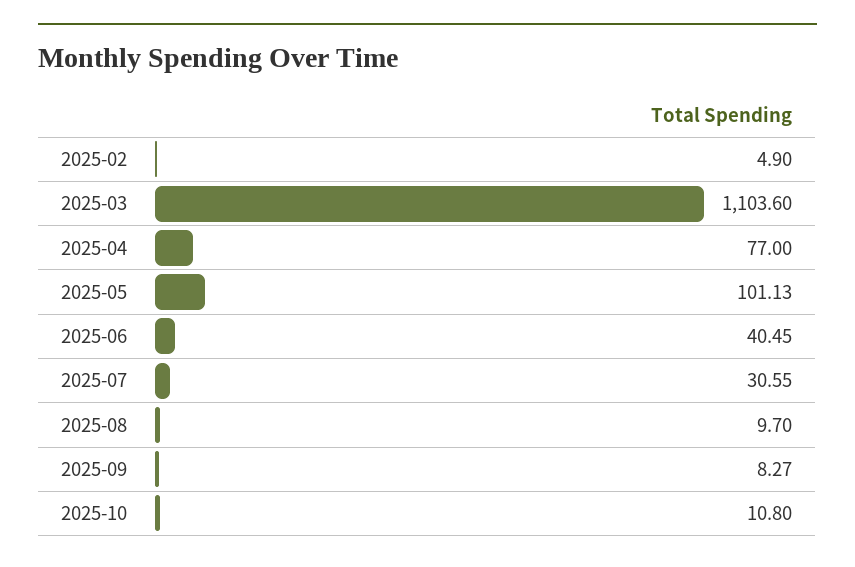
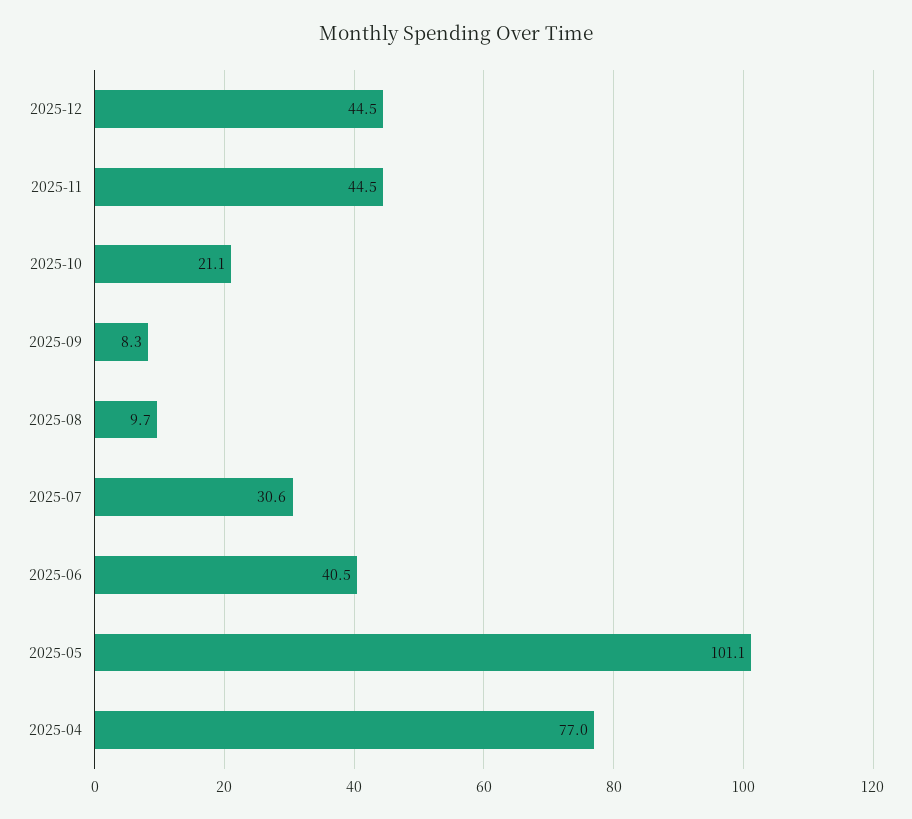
2025-02: 4.9 -> none
2025-03: 1103.6 -> none
2025-10: 10.8 -> 21.1
2025-12: none -> 44.5
2025-11: none -> 44.5

